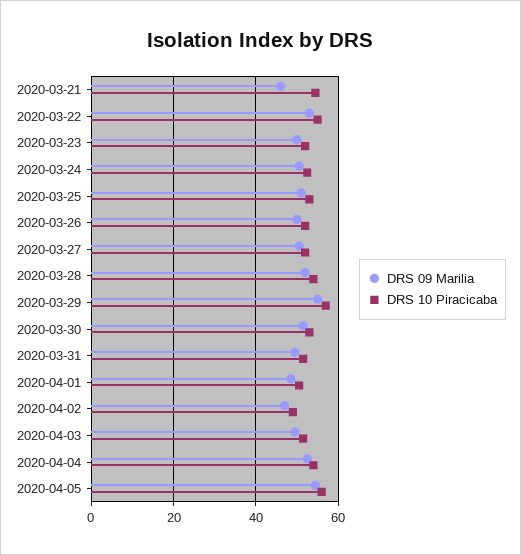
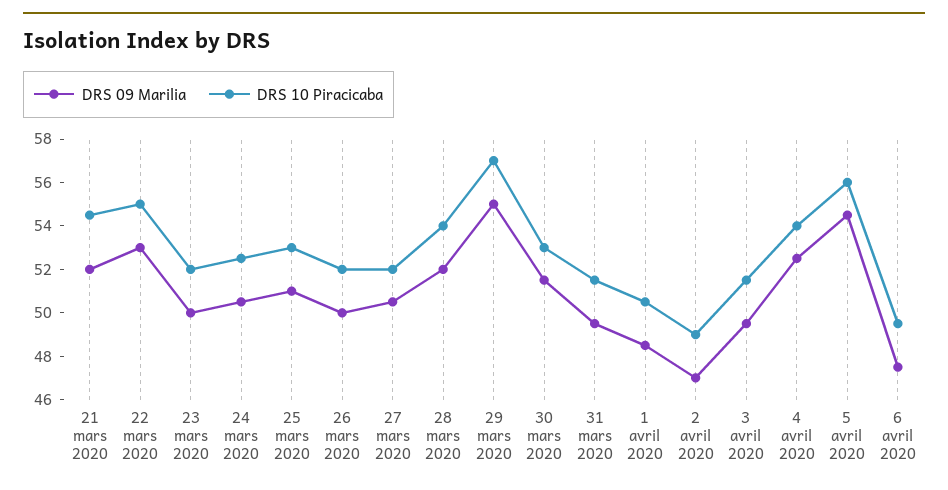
DRS 09 Marilia, 2020-03-21: 46 -> 52
DRS 09 Marilia, 6 avril 2020: none -> 47.5
DRS 10 Piracicaba, 6 avril 2020: none -> 49.5

